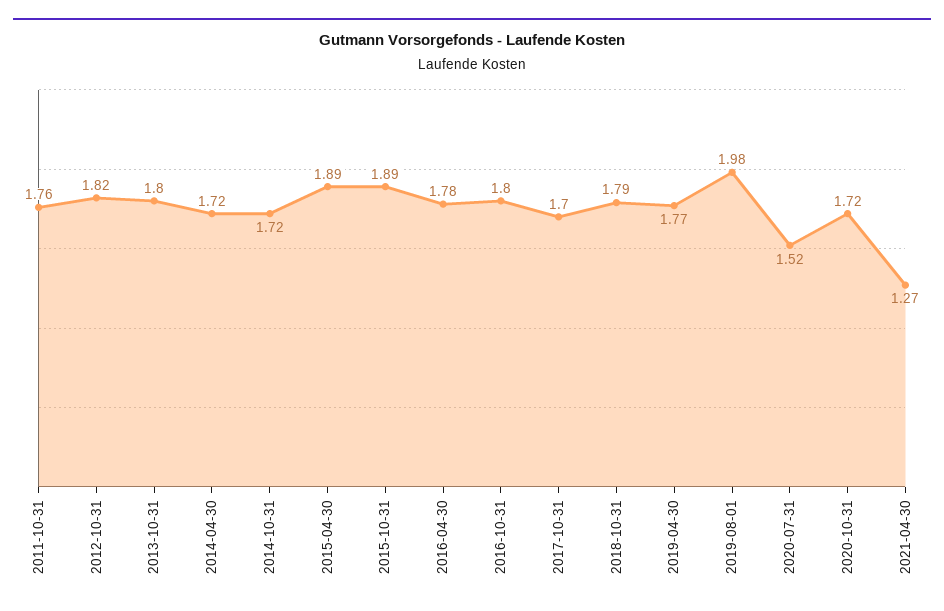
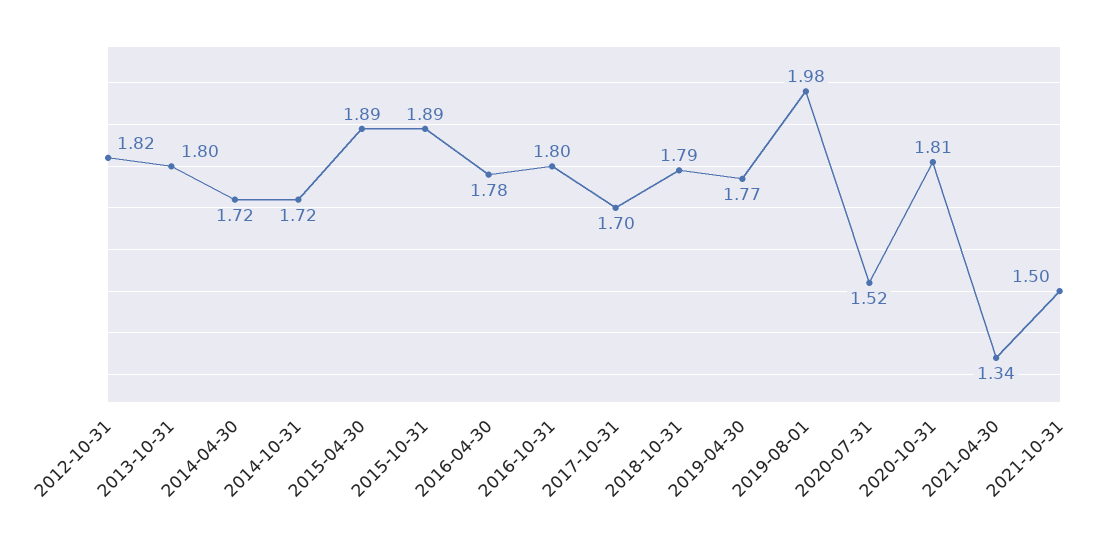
2011-10-31: 1.76 -> none
2020-10-31: 1.72 -> 1.81
2021-04-30: 1.27 -> 1.34
2021-10-31: none -> 1.5

